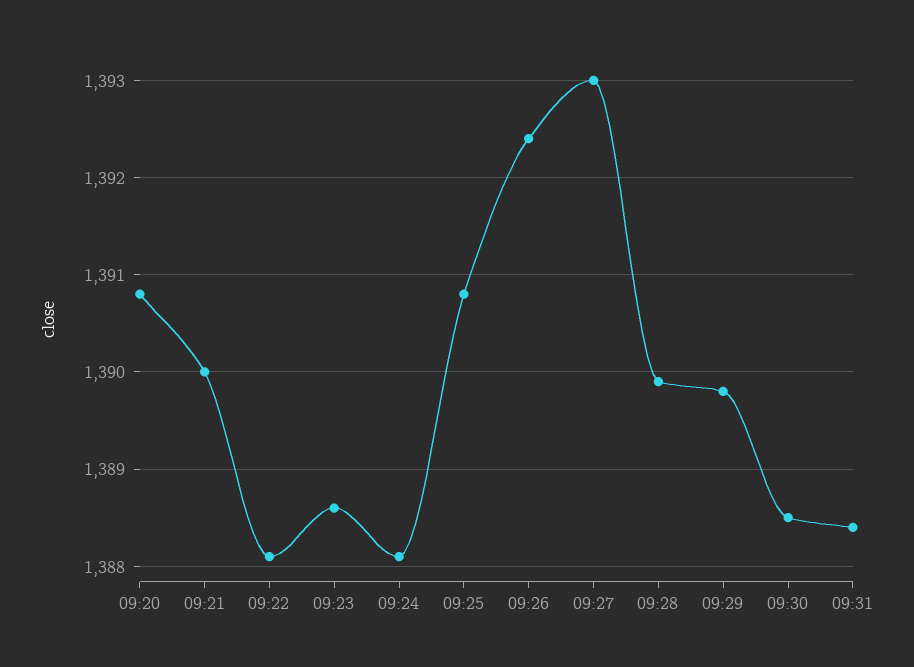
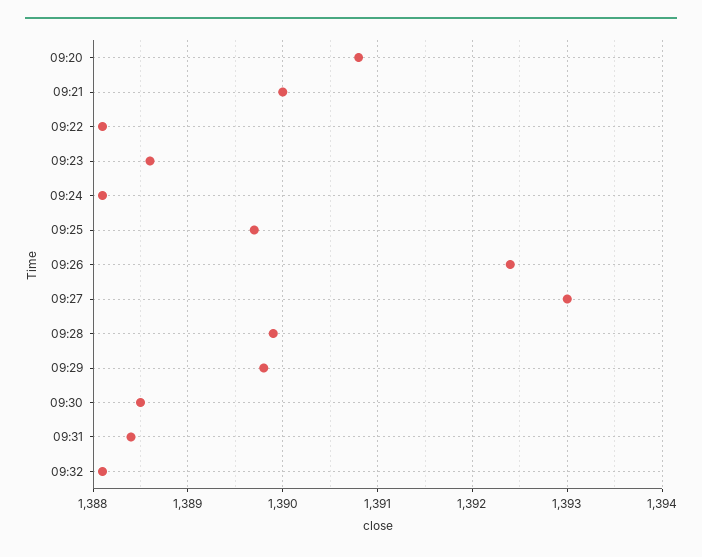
09:25: 1390.8 -> 1389.7
09:32: none -> 1388.1

